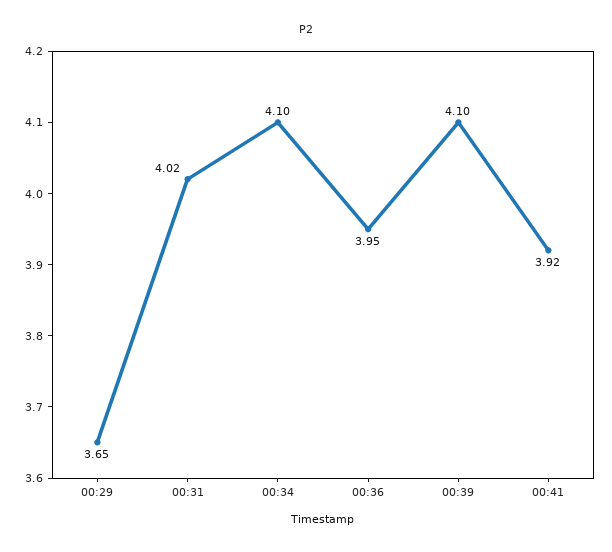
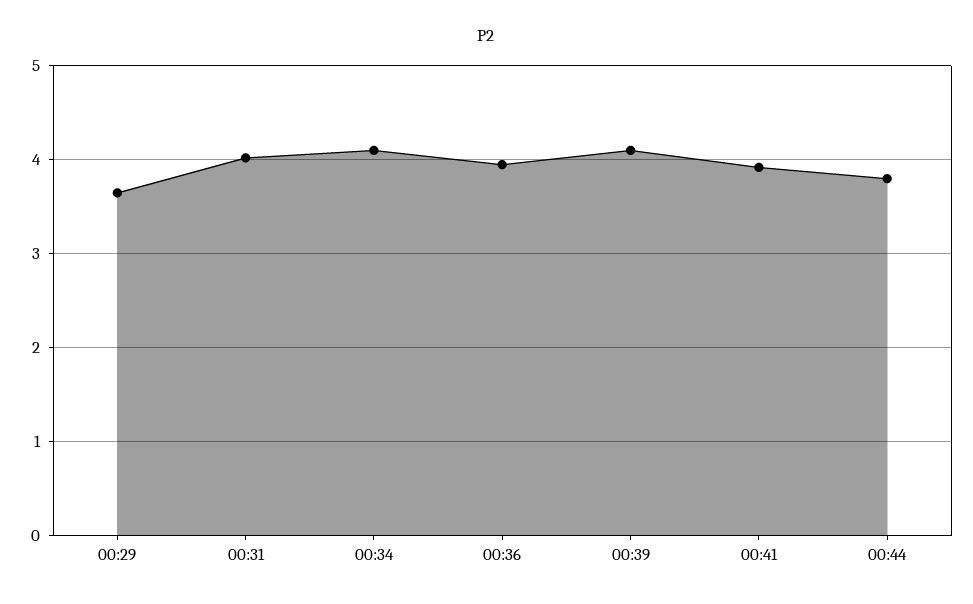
00:44: none -> 3.8

